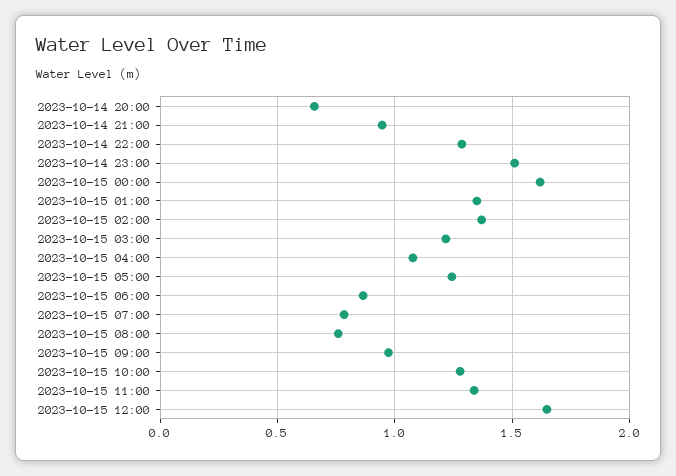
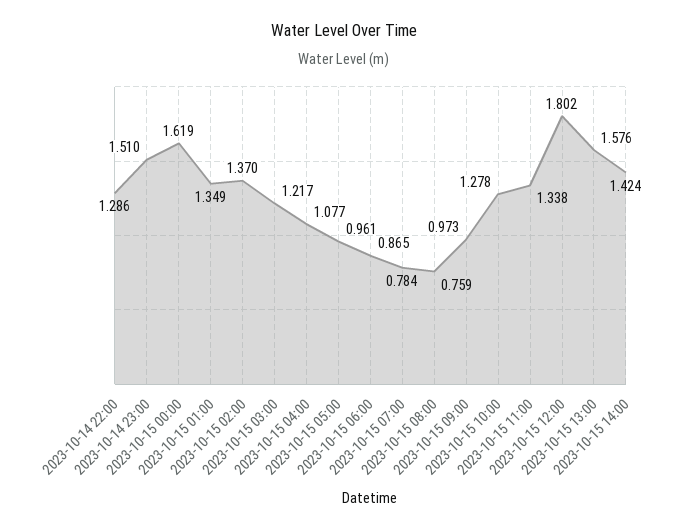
2023-10-14 20:00: 0.65 -> none
2023-10-14 21:00: 0.95 -> none
2023-10-15 05:00: 1.25 -> 0.961
2023-10-15 12:00: 1.65 -> 1.802
2023-10-15 13:00: none -> 1.576
2023-10-15 14:00: none -> 1.424

